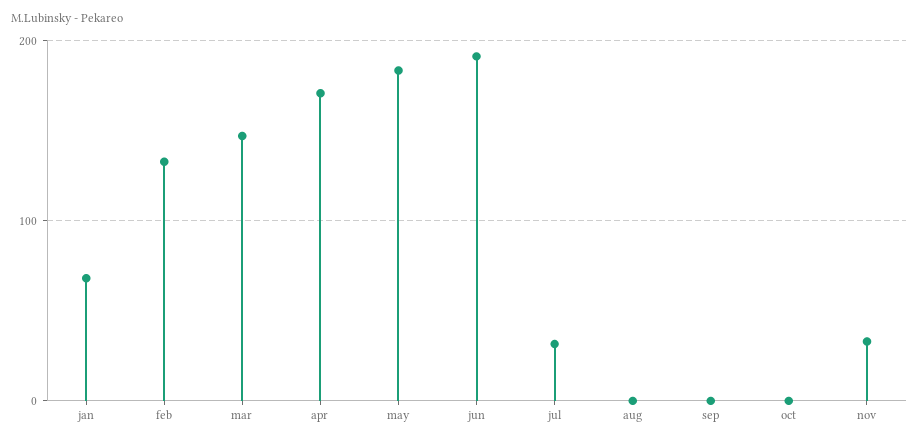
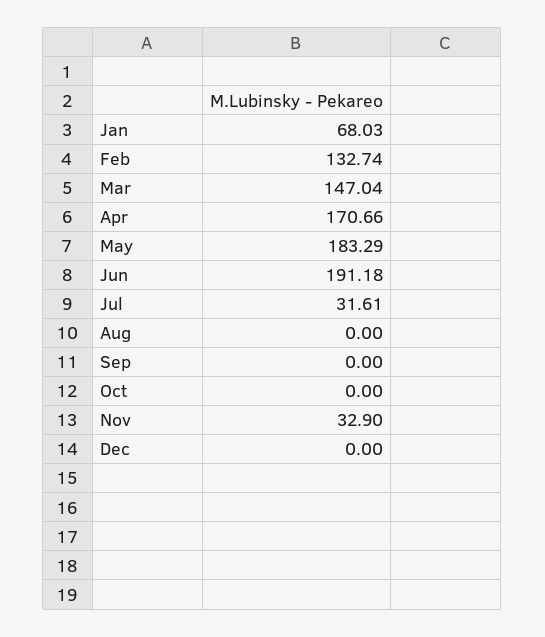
Dec: none -> 0

